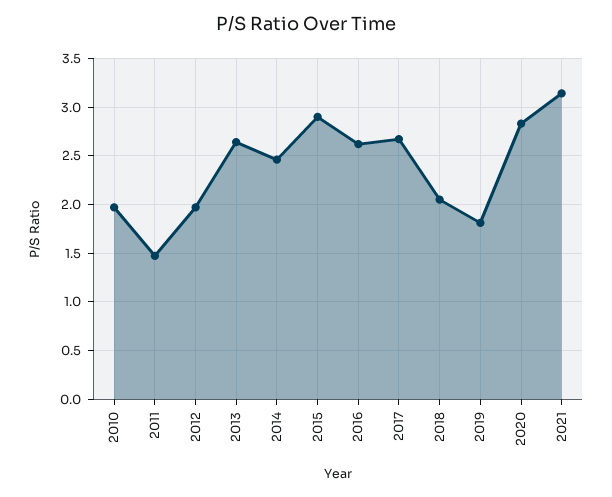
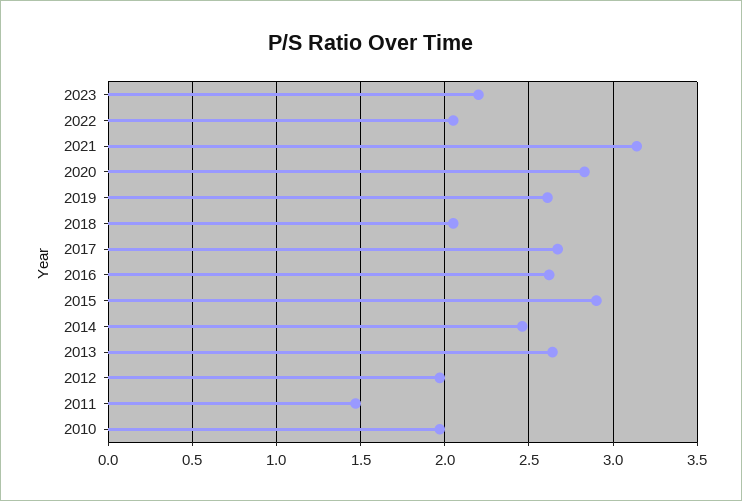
2019: 1.8 -> 2.6
2023: none -> 2.2
2022: none -> 2.05

